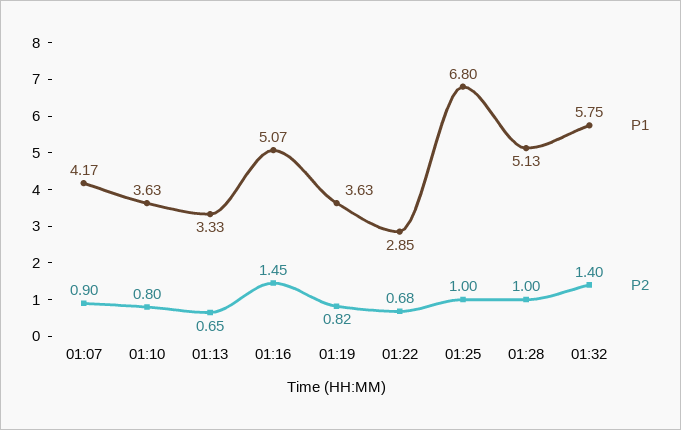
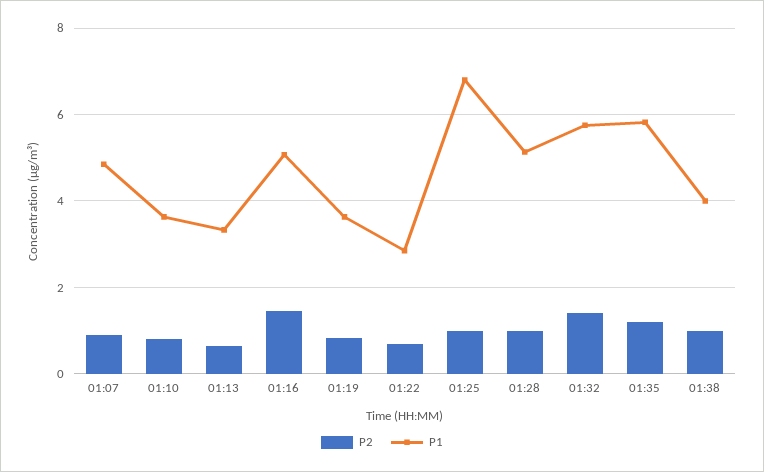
P1, 01:07: 4.17 -> 4.8
P2, 01:35: none -> 1.2
P1, 01:35: none -> 5.8
P2, 01:38: none -> 1
P1, 01:38: none -> 4

